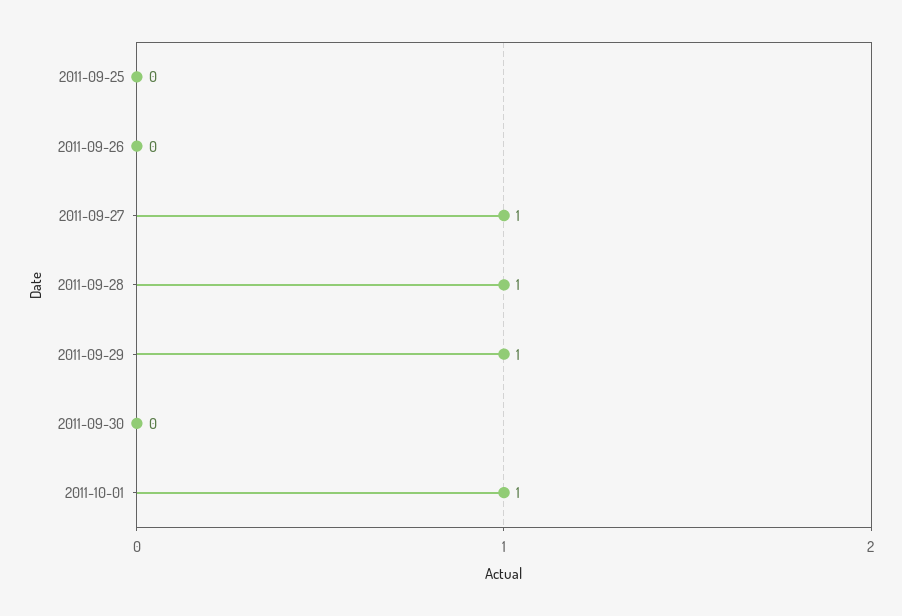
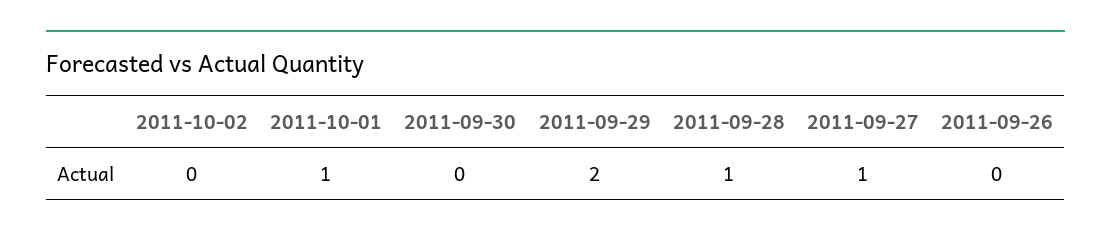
2011-09-25: 0 -> none
2011-09-29: 1 -> 2
2011-10-02: none -> 0

